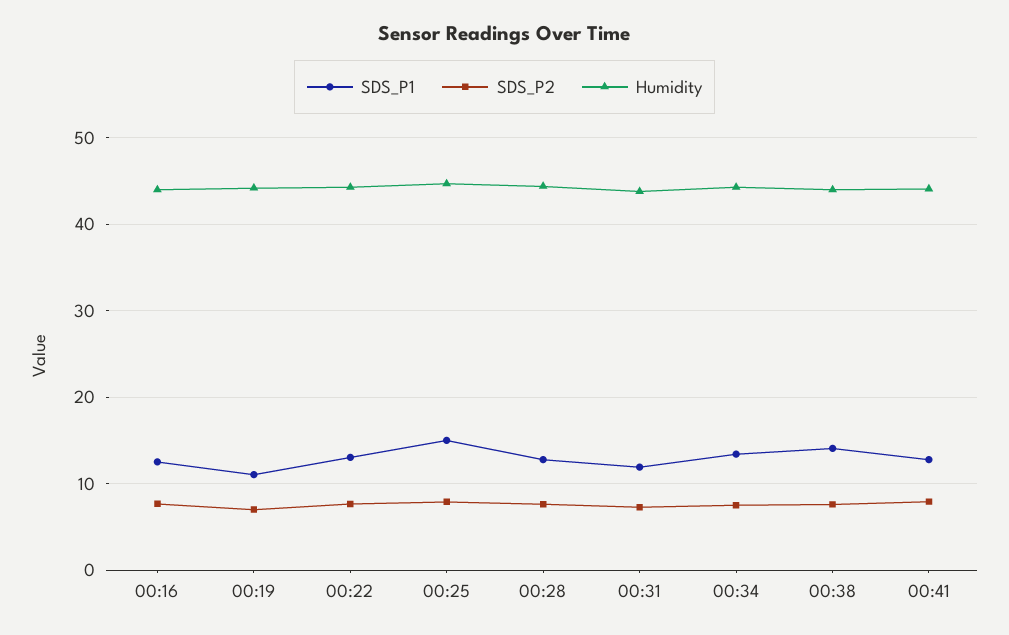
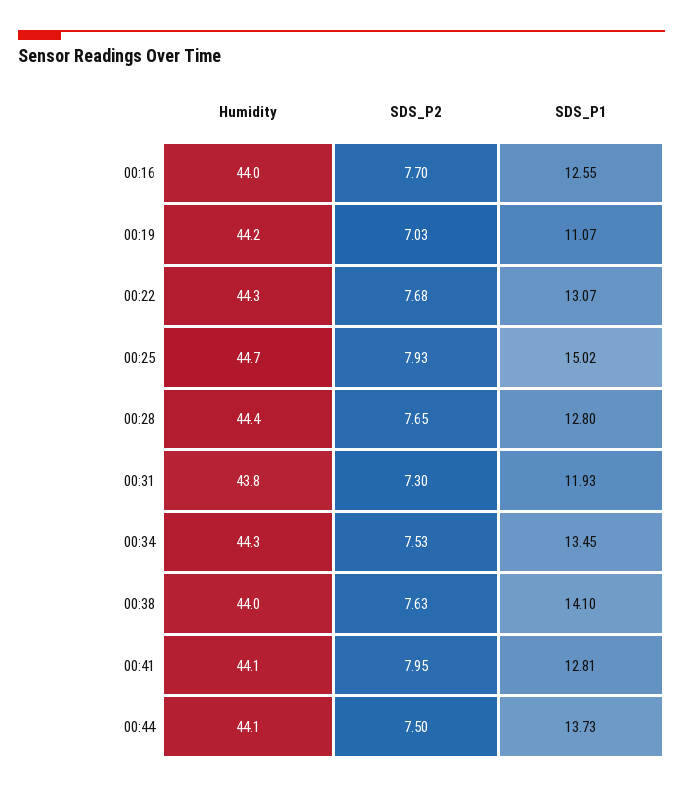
Humidity, 00:44: none -> 44.1
SDS_P2, 00:44: none -> 7.5
SDS_P1, 00:44: none -> 13.73

